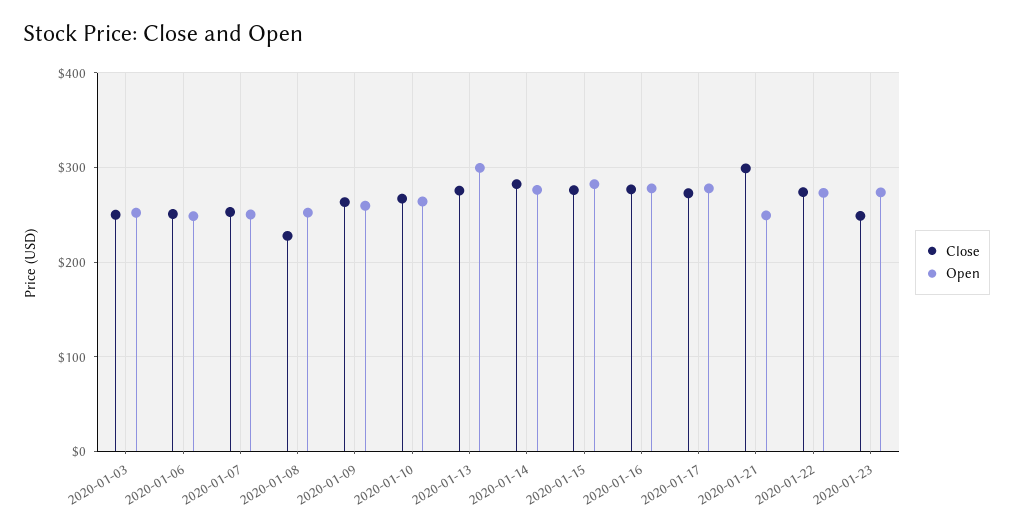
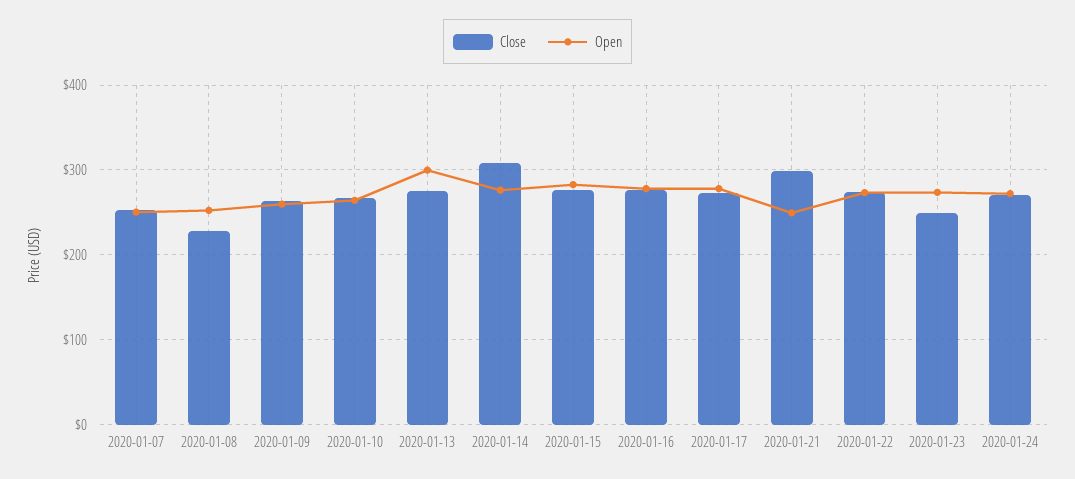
Close, 2020-01-03: 250 -> none
Open, 2020-01-03: 250 -> none
Close, 2020-01-06: 250 -> none
Open, 2020-01-06: 250 -> none
Close, 2020-01-14: 280 -> 310
Close, 2020-01-24: none -> 270
Open, 2020-01-24: none -> 270

